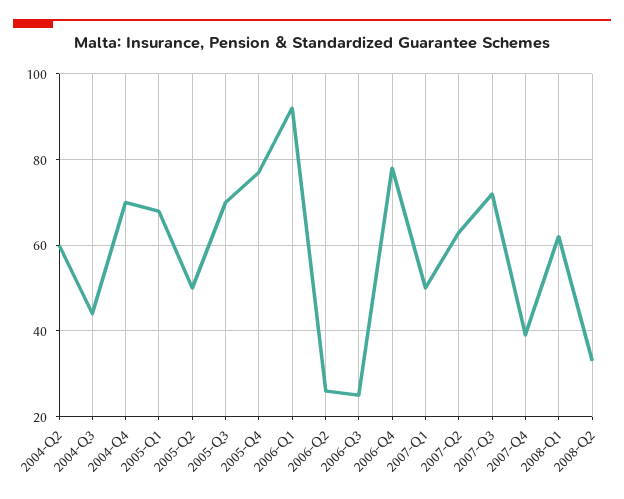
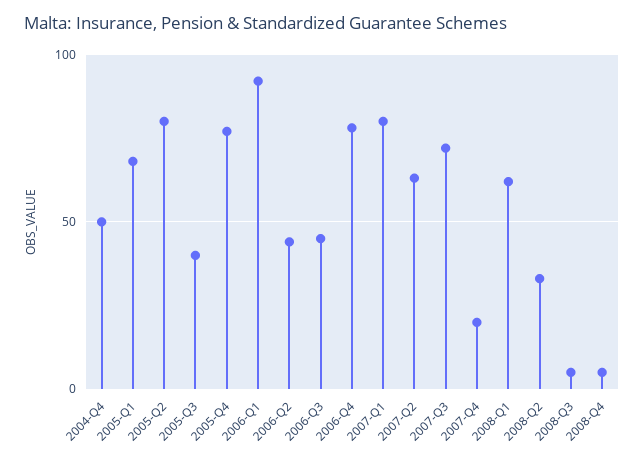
2004-Q2: 60 -> none
2004-Q3: 45 -> none
2004-Q4: 70 -> 50
2005-Q2: 50 -> 80
2005-Q3: 70 -> 40
2006-Q2: 25 -> 45
2006-Q3: 25 -> 45
2007-Q1: 50 -> 80
2007-Q4: 40 -> 20
2008-Q3: none -> 5
2008-Q4: none -> 5

